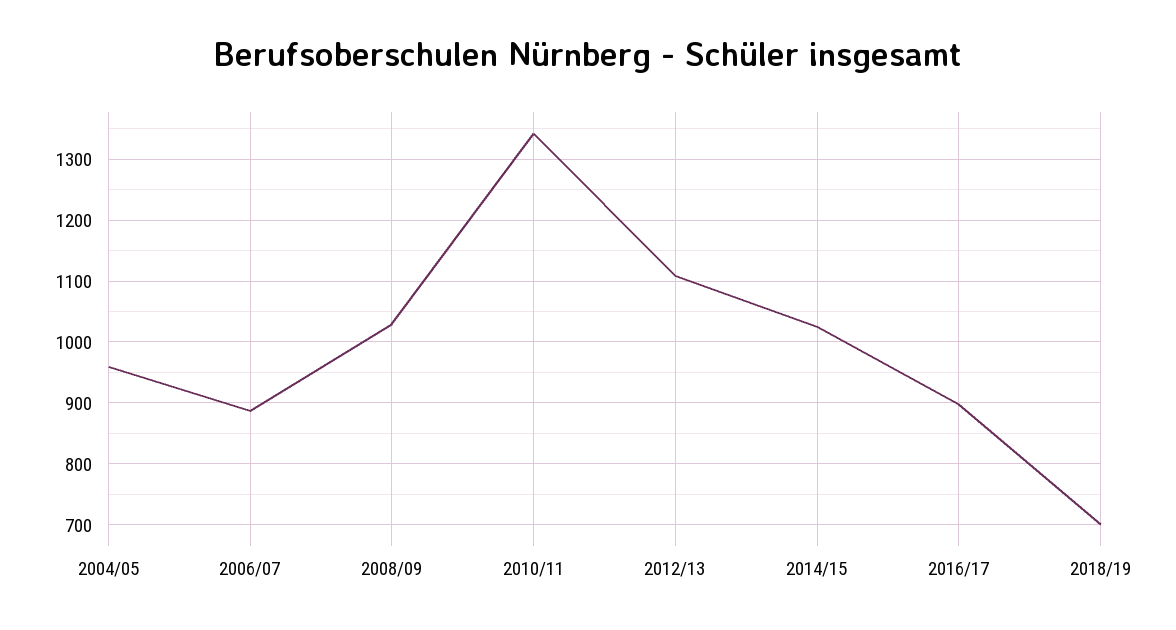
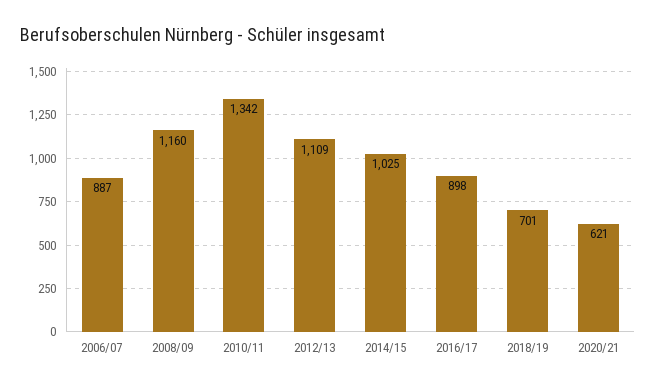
2004/05: 960 -> none
2008/09: 1030 -> 1160
2020/21: none -> 621

